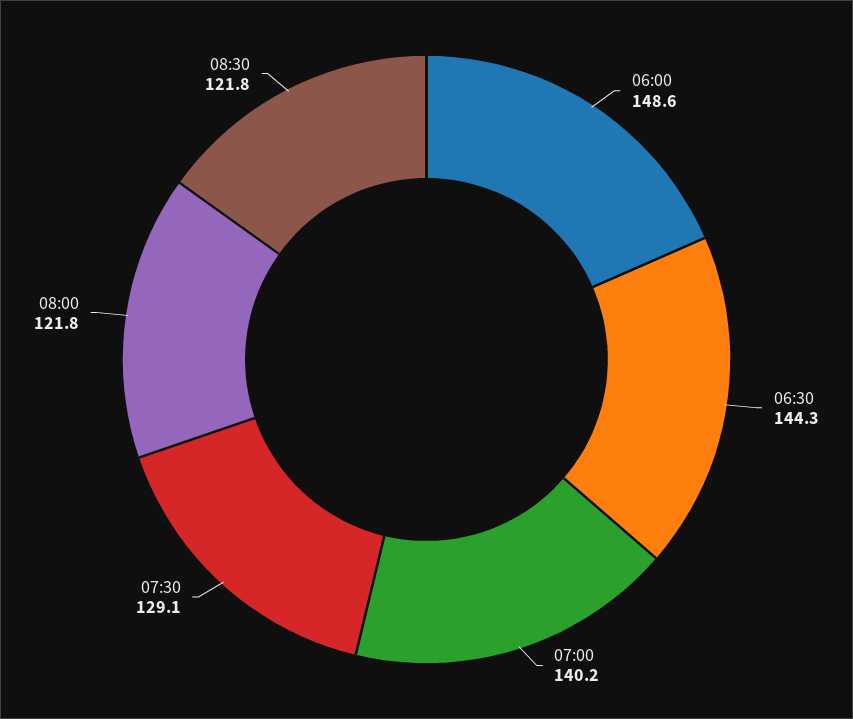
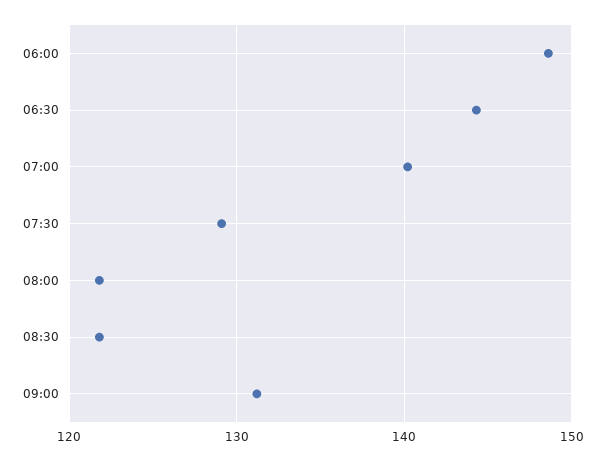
09:00: none -> 131

